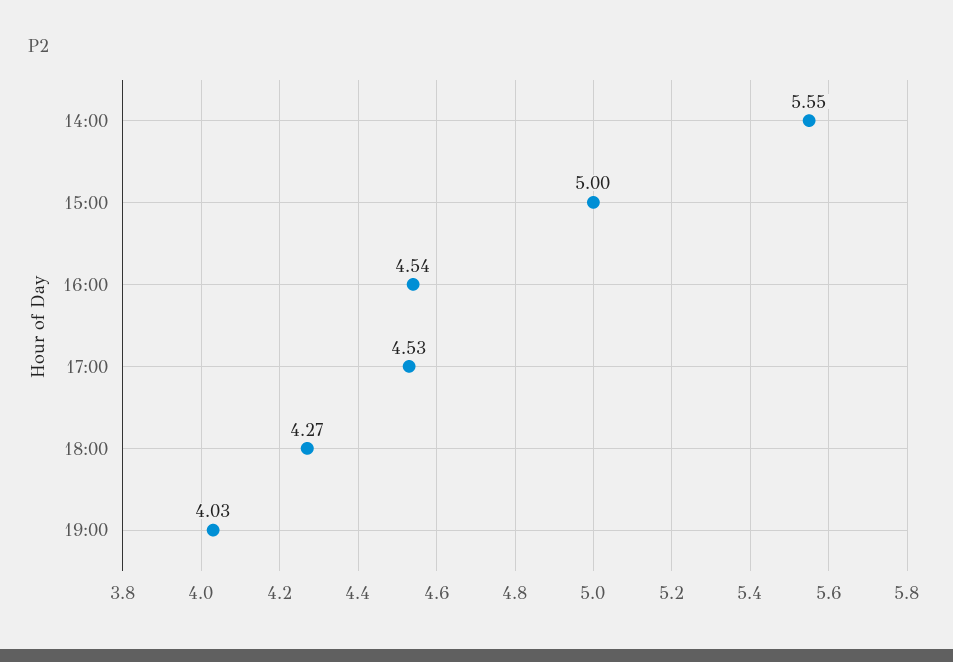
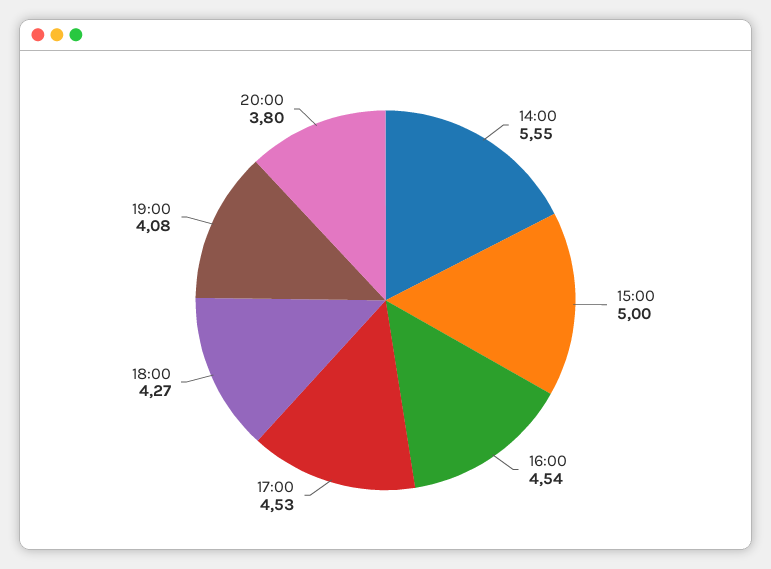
19:00: 4.03 -> 4.08
20:00: none -> 3.8

